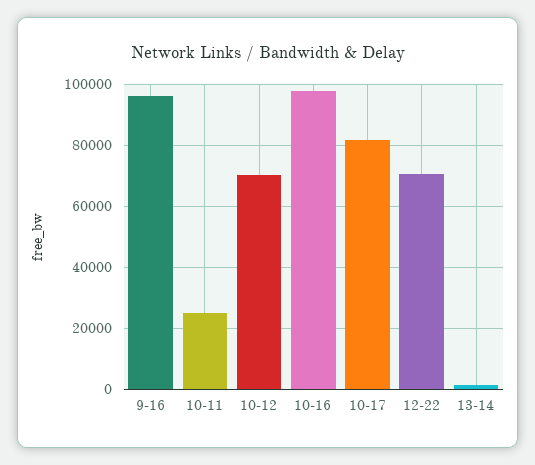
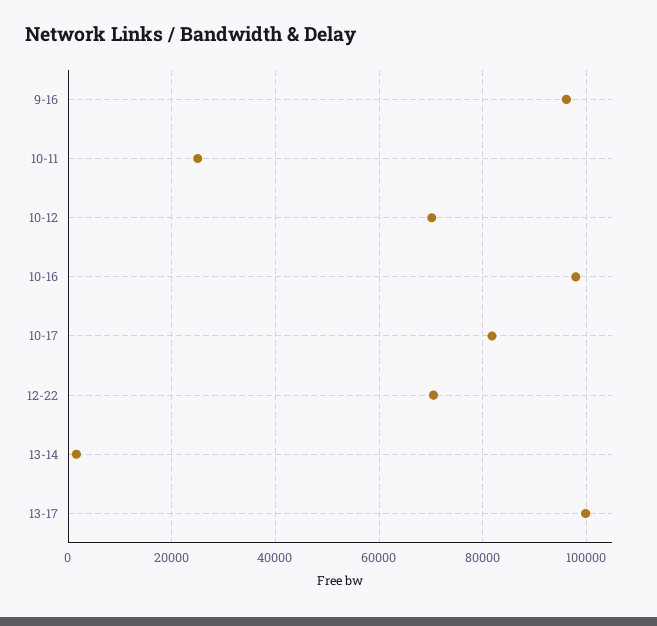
13-17: none -> 100000

